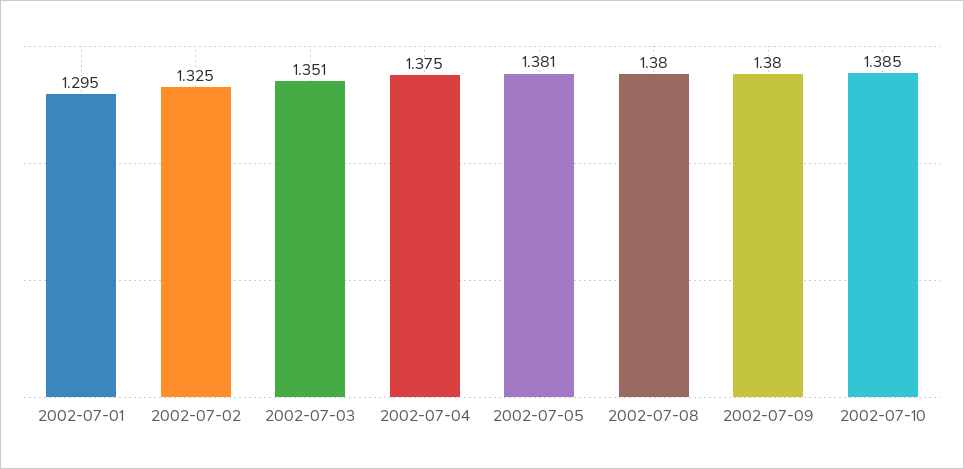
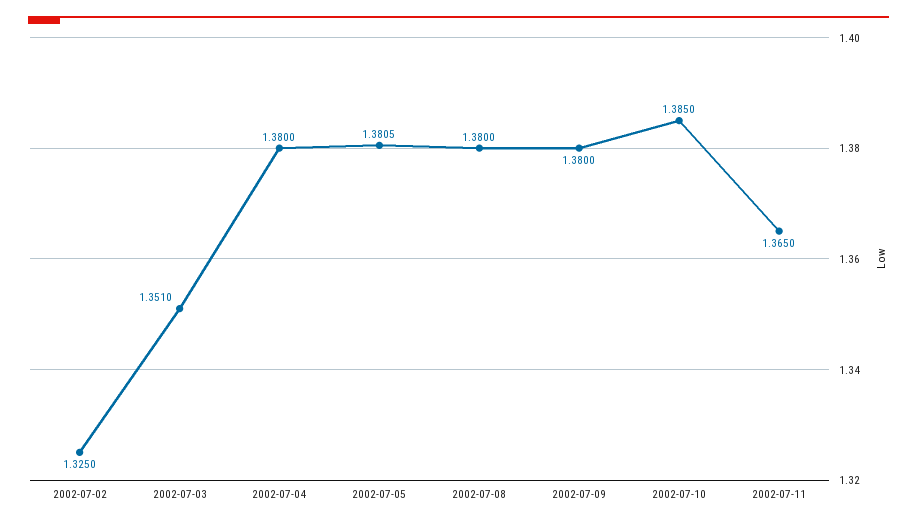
2002-07-01: 1.295 -> none
2002-07-04: 1.375 -> 1.38
2002-07-11: none -> 1.365

